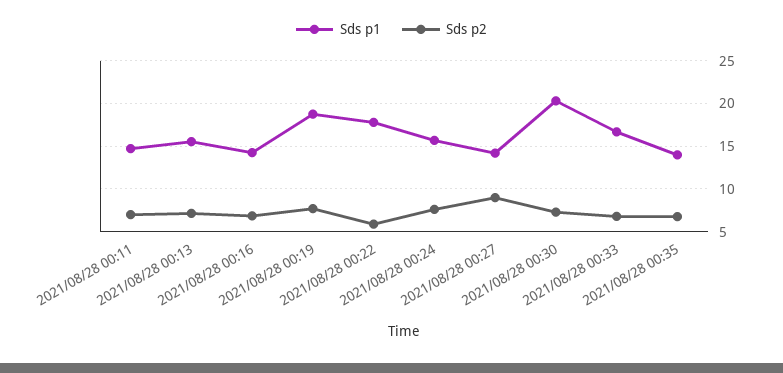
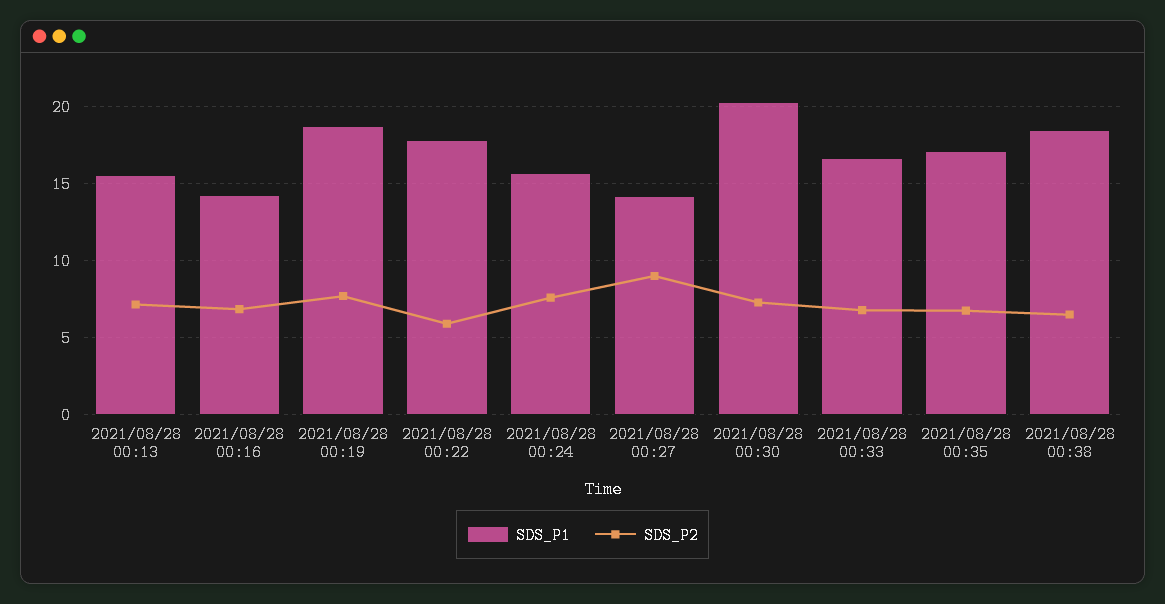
Sds p1, 2021/08/28 00:11: 15 -> none
Sds p2, 2021/08/28 00:11: 7 -> none
Sds p1, 2021/08/28 00:35: 14 -> 17
Sds p1, 2021/08/28 00:38: none -> 18.5
Sds p2, 2021/08/28 00:38: none -> 6.5

